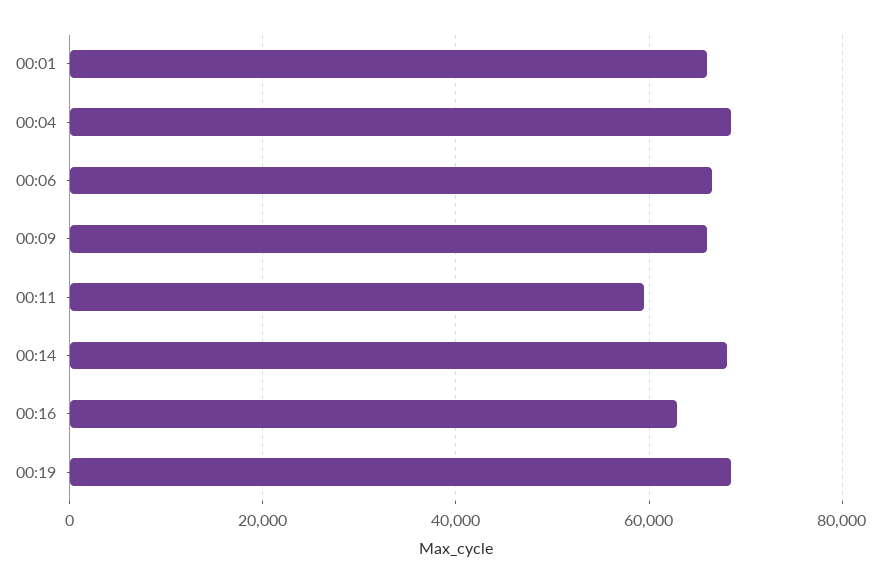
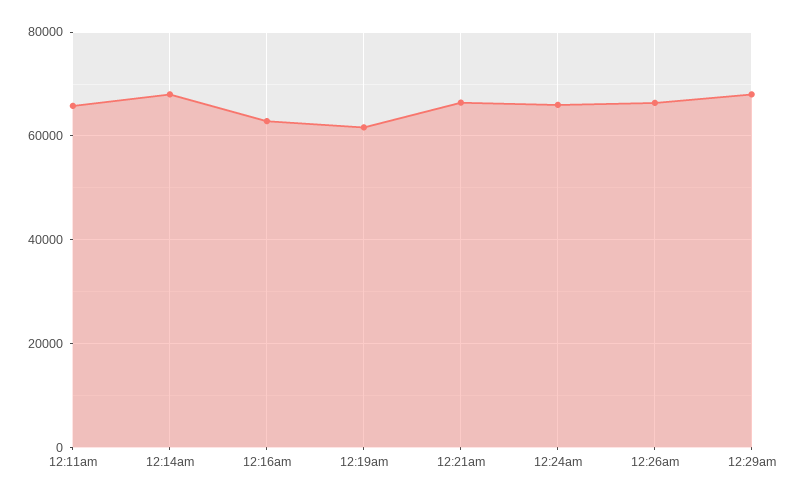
00:01: 66000 -> none
00:04: 68000 -> none
00:06: 66000 -> none
00:09: 66000 -> none
00:11: 60000 -> 66000
00:19: 68000 -> 62000
12:21am: none -> 66000
12:24am: none -> 66000
12:26am: none -> 66000
12:29am: none -> 68000

